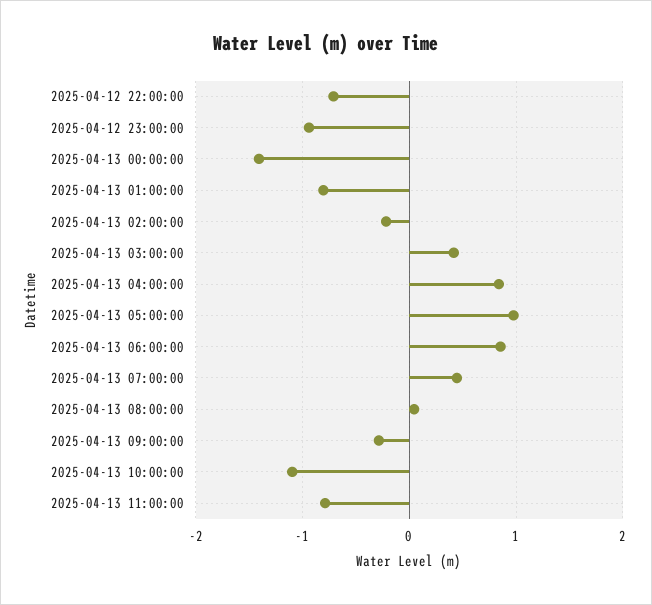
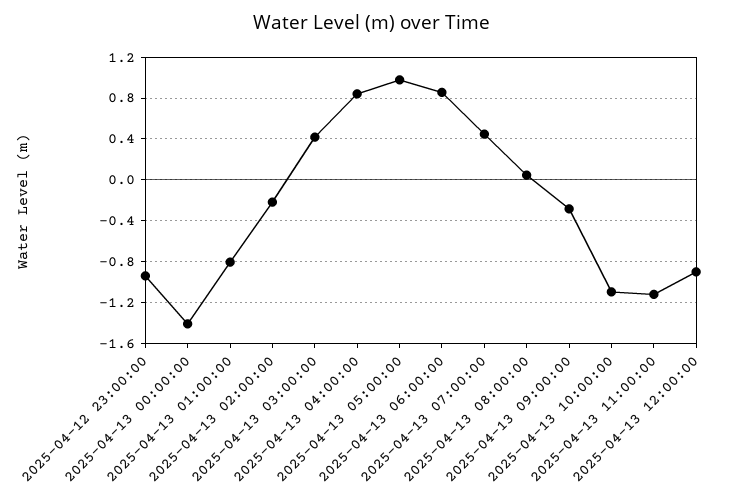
2025-04-12 22:00:00: -0.7 -> none
2025-04-13 11:00:00: -0.8 -> -1.1
2025-04-13 12:00:00: none -> -0.9

